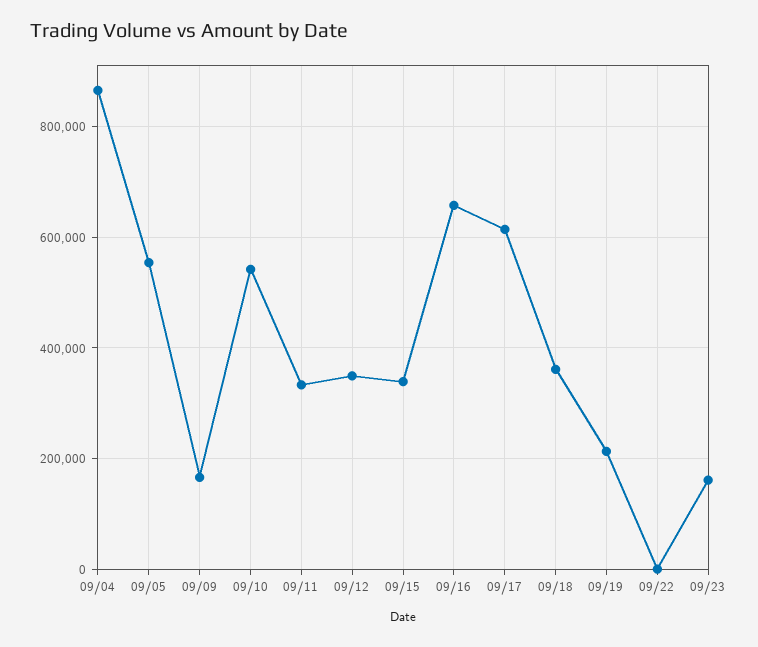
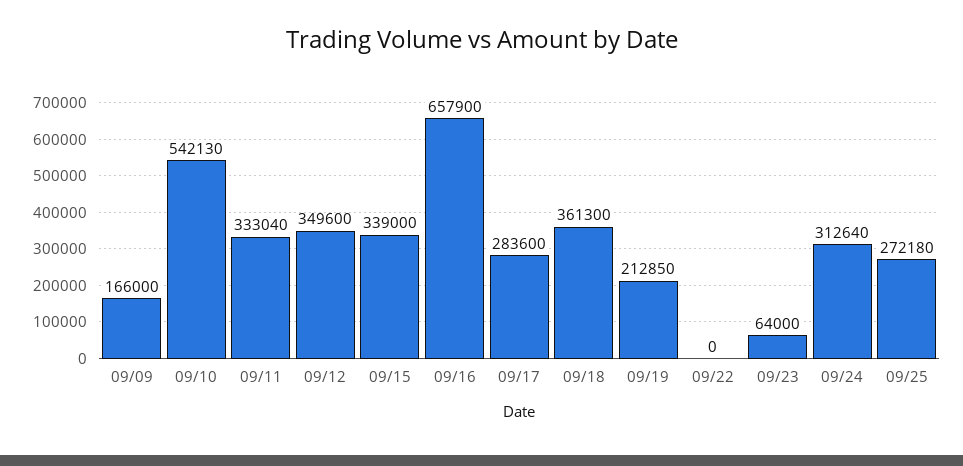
09/04: 860000 -> none
09/05: 560000 -> none
09/17: 620000 -> 283600
09/23: 160000 -> 64000
09/24: none -> 312640
09/25: none -> 272180

